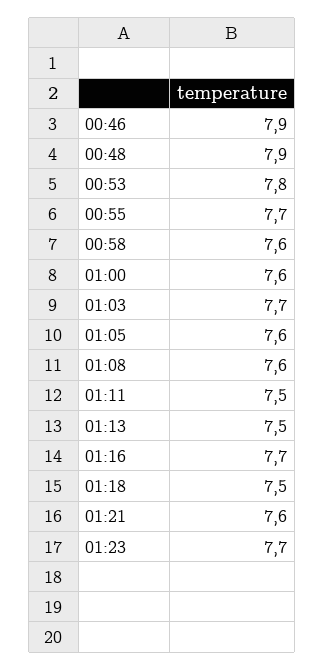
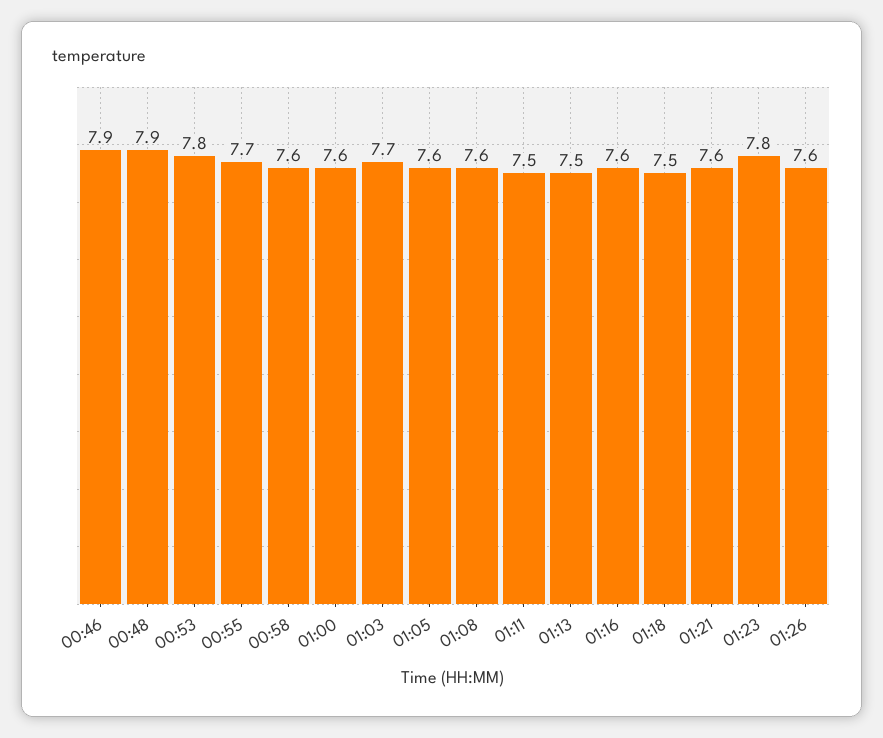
01:16: 7.7 -> 7.6
01:23: 7.7 -> 7.8
01:26: none -> 7.6

